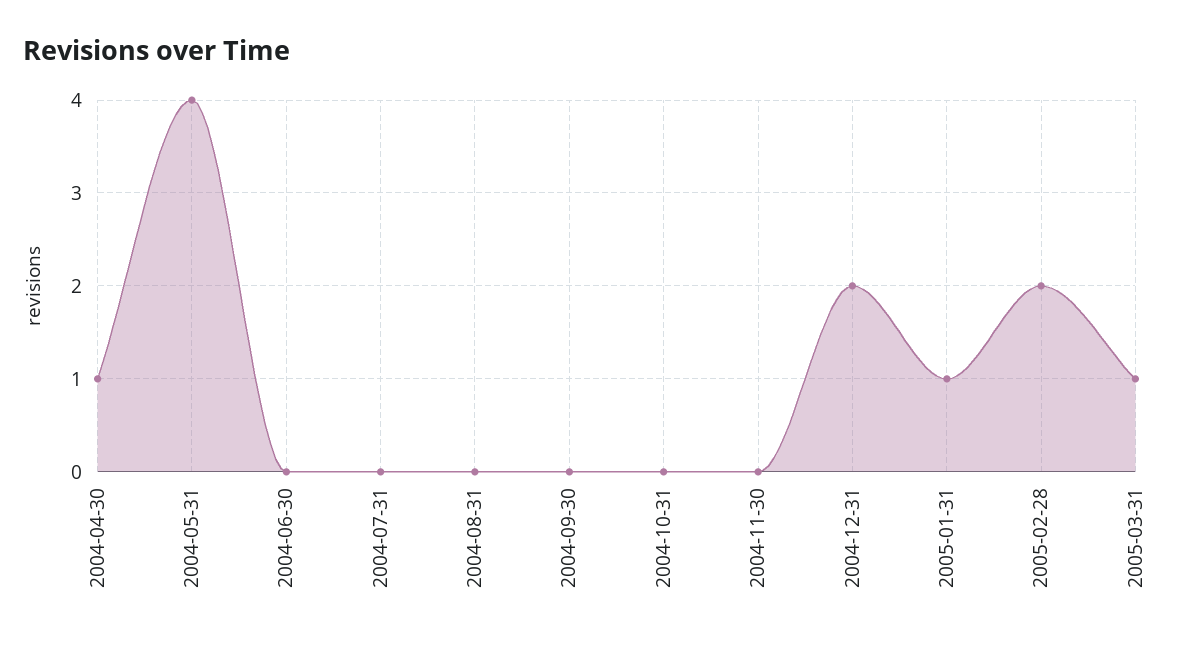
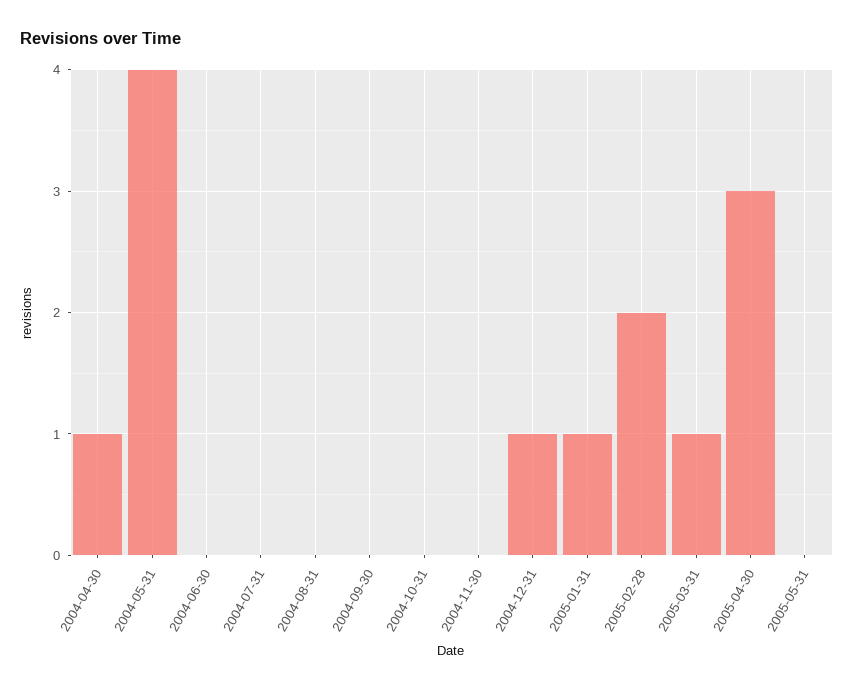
2004-12-31: 2 -> 1
2005-04-30: none -> 3
2005-05-31: none -> 0

